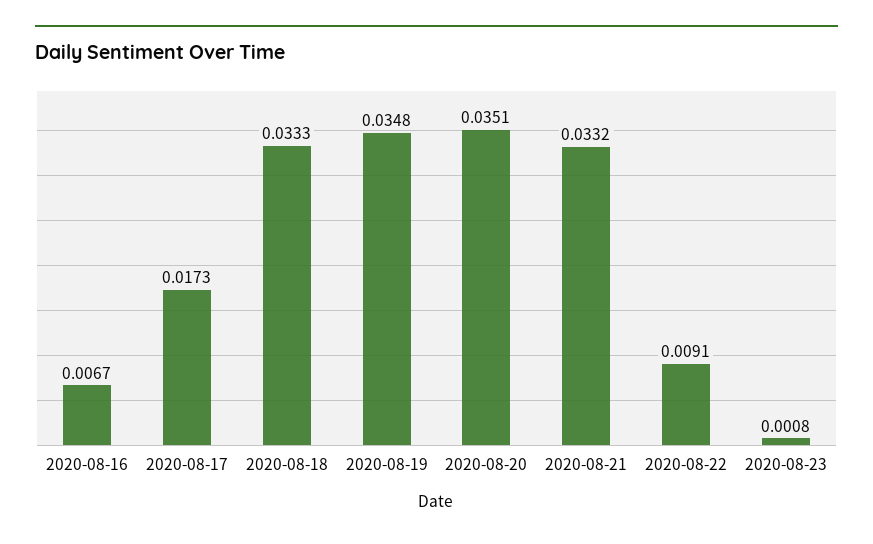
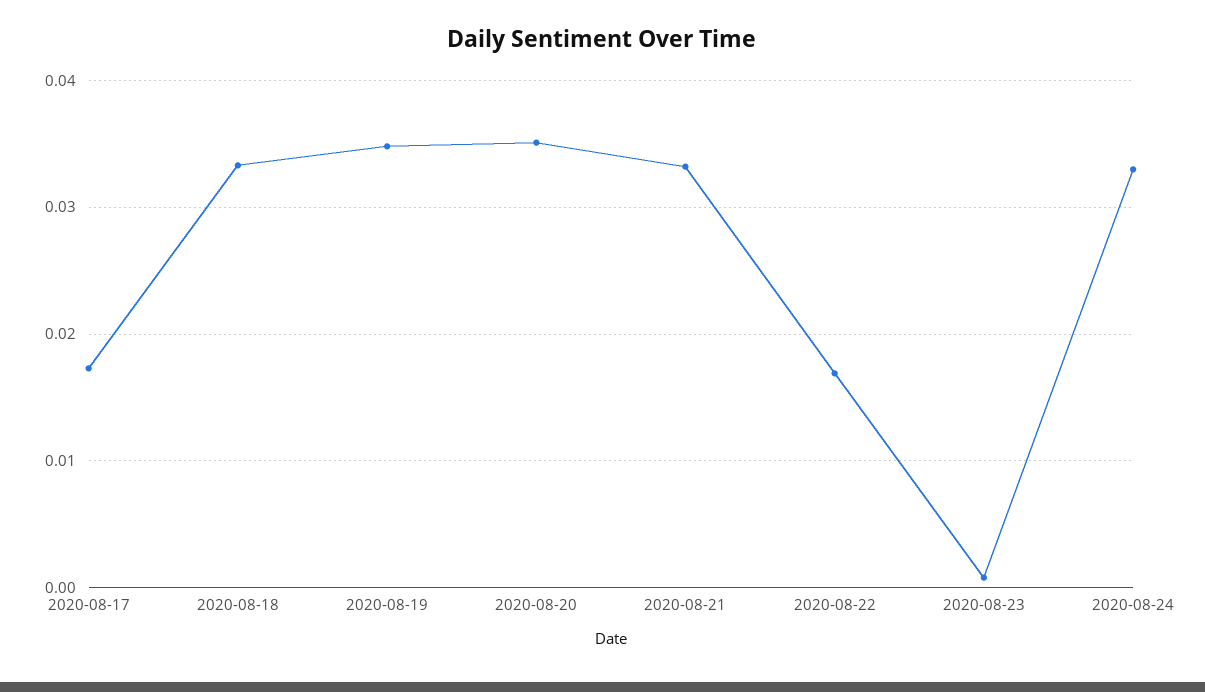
2020-08-16: 0.0067 -> none
2020-08-22: 0.0091 -> 0.017
2020-08-24: none -> 0.033

